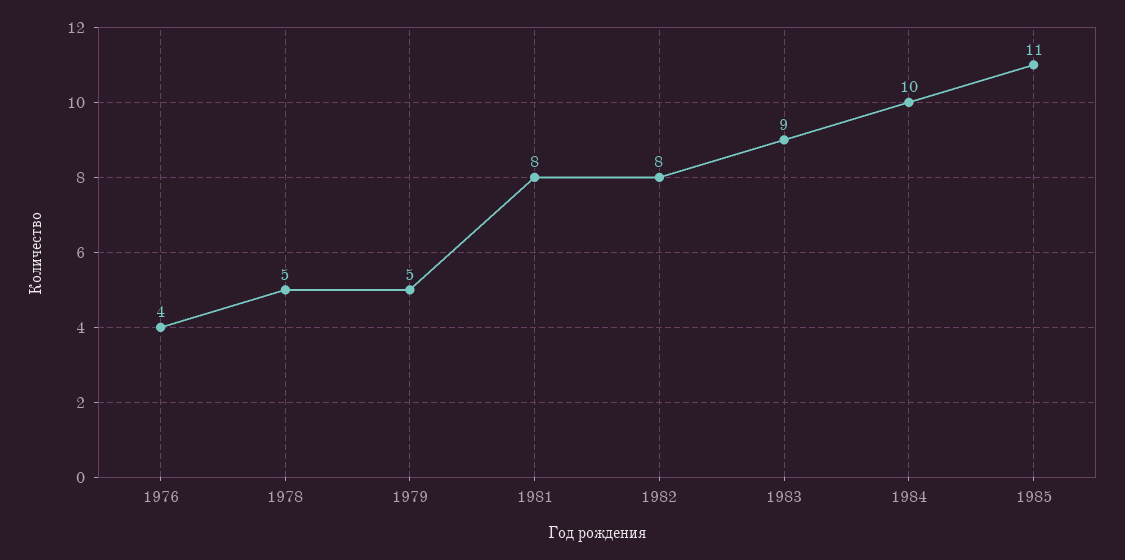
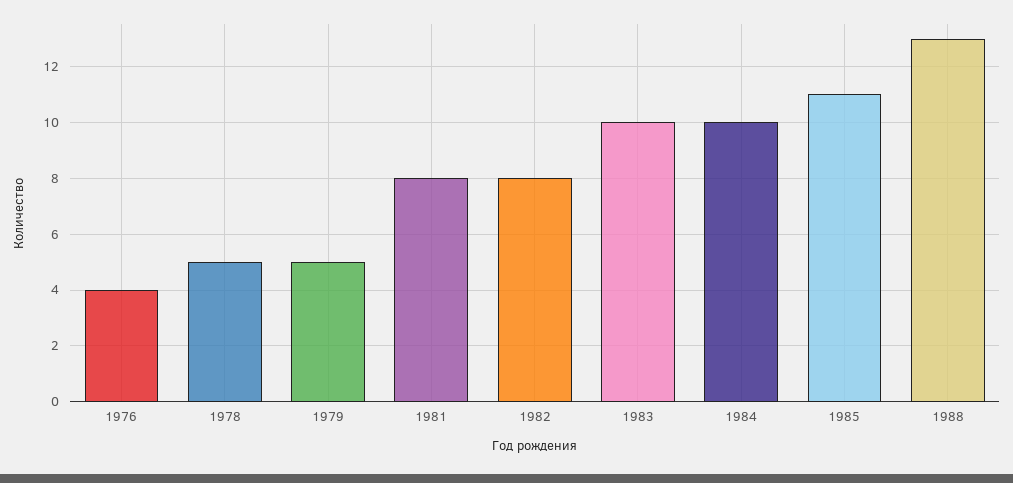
1983: 9 -> 10
1988: none -> 13

